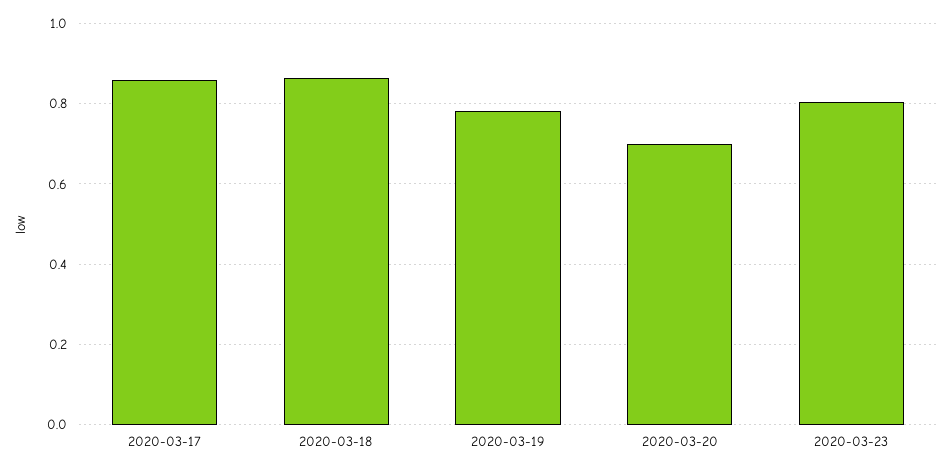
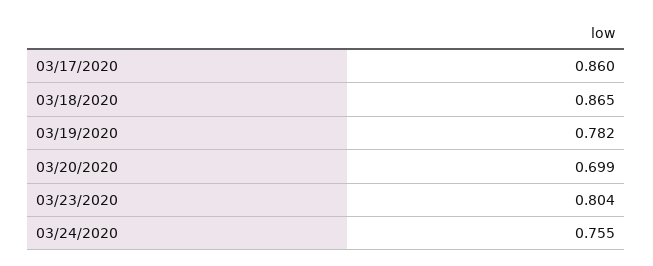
03/24/2020: none -> 0.755

